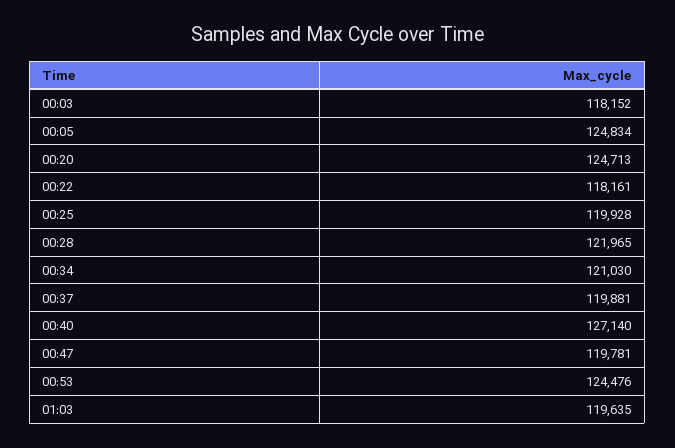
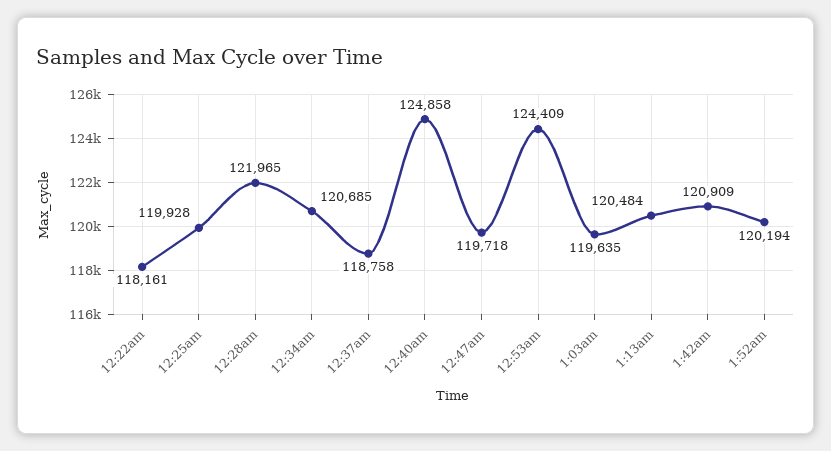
00:03: 118152 -> none
00:05: 124834 -> none
00:20: 124713 -> none
00:34: 121030 -> 120685
00:37: 119881 -> 118758
00:40: 127140 -> 124858
00:47: 119781 -> 119718
00:53: 124476 -> 124409
1:13am: none -> 120484
1:42am: none -> 120909
1:52am: none -> 120194

